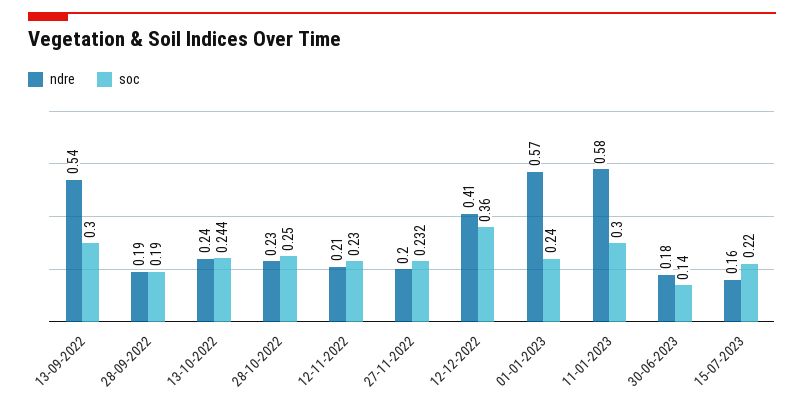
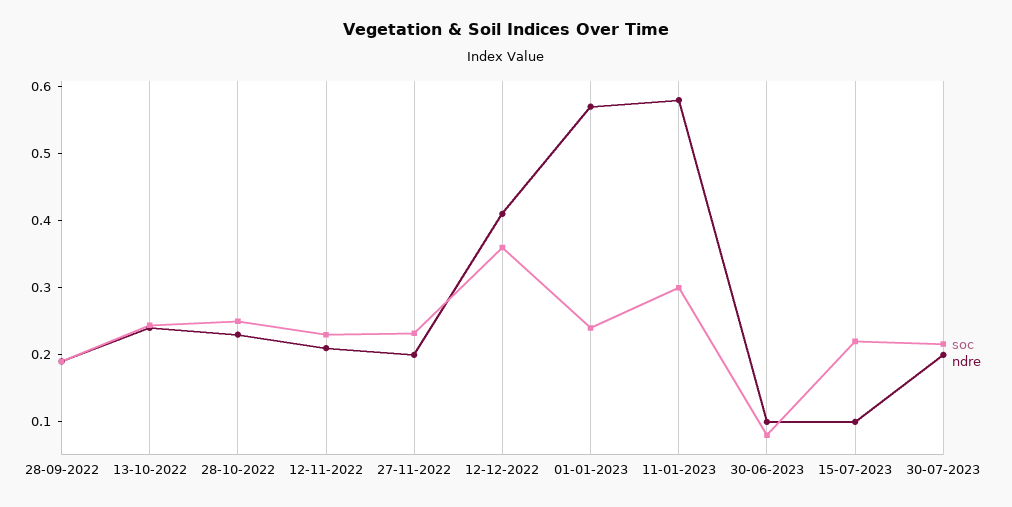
ndre, 13-09-2022: 0.54 -> none
soc, 13-09-2022: 0.3 -> none
ndre, 30-06-2023: 0.18 -> 0.1
soc, 30-06-2023: 0.14 -> 0.08
ndre, 15-07-2023: 0.16 -> 0.1
soc, 30-07-2023: none -> 0.22
ndre, 30-07-2023: none -> 0.2

